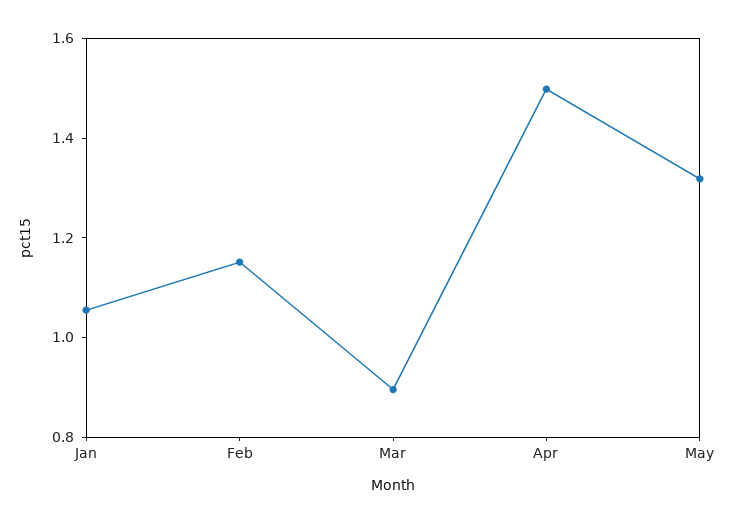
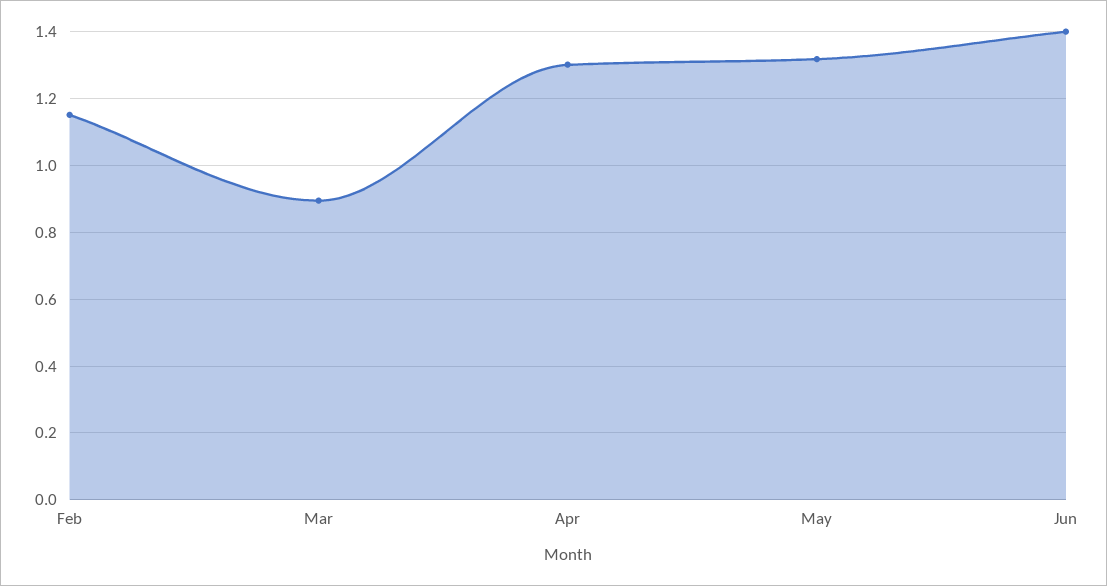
Jan: 1.05 -> none
Apr: 1.5 -> 1.3
Jun: none -> 1.4

